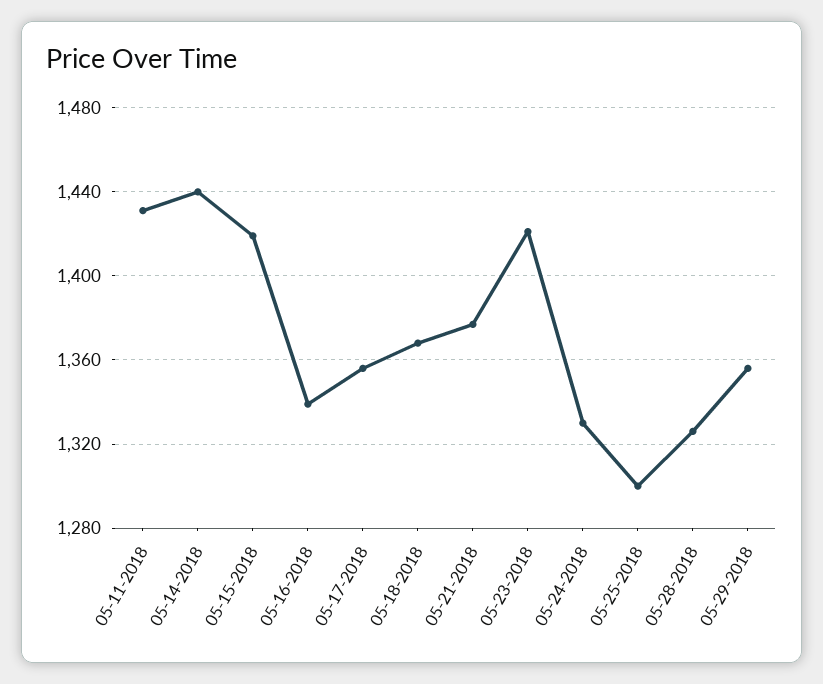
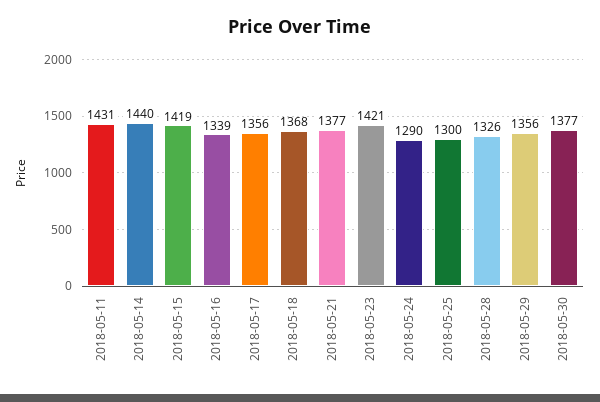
05-24-2018: 1330 -> 1290
2018-05-30: none -> 1377

